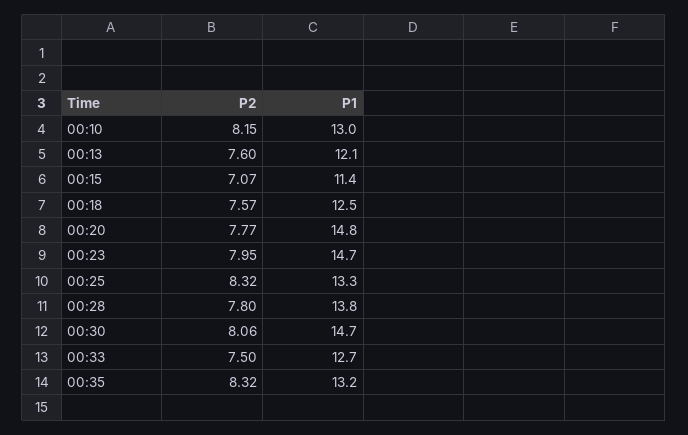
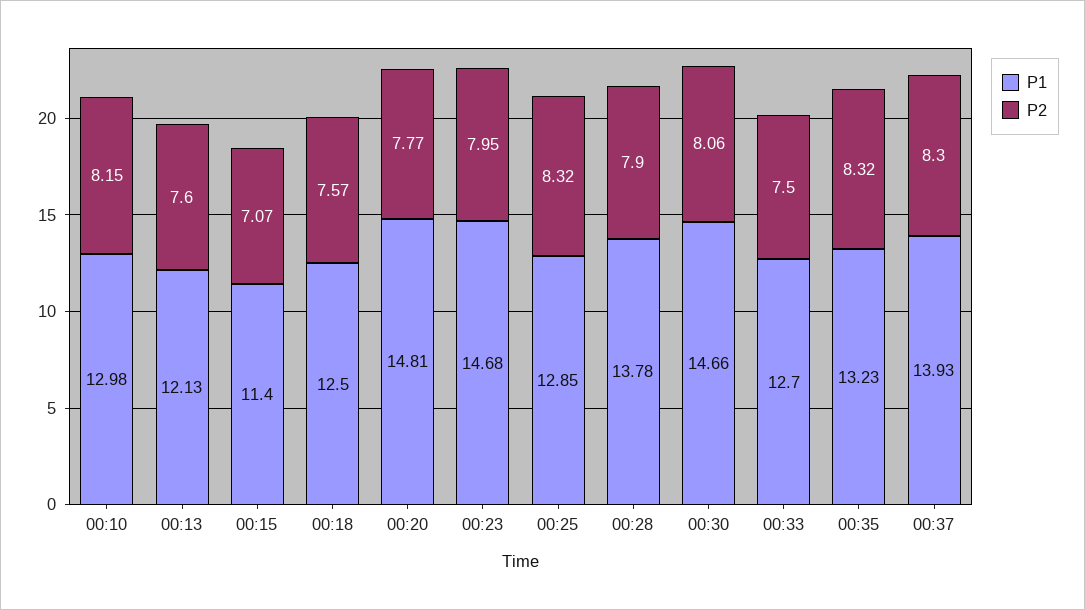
P1, 00:25: 13.3 -> 12.85
P2, 00:28: 7.8 -> 7.9
P1, 00:37: none -> 13.93
P2, 00:37: none -> 8.3

